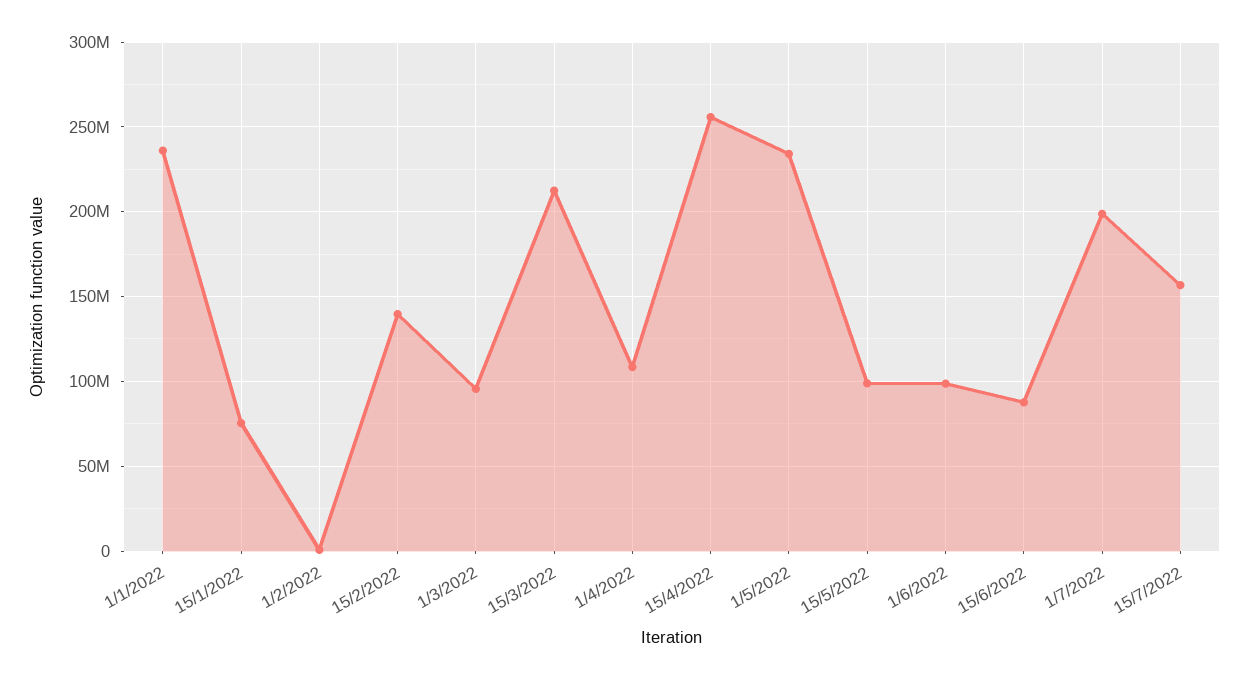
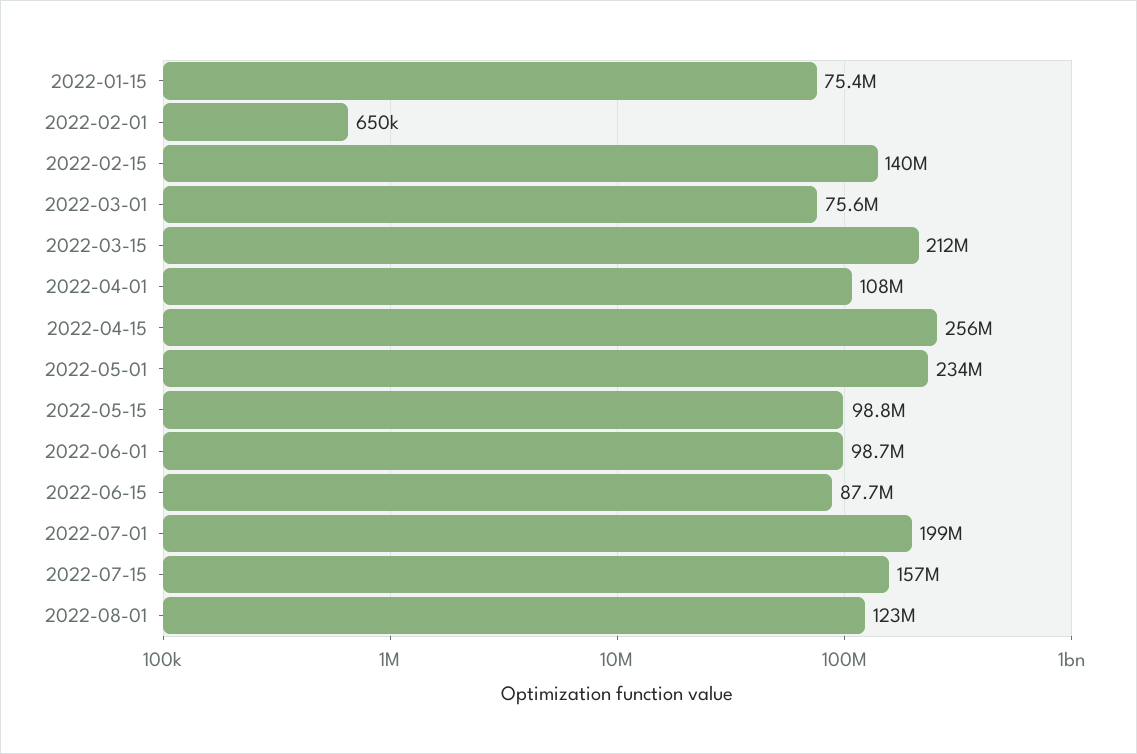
1/1/2022: 235000000 -> none
1/3/2022: 95000000 -> 75600000
2022-08-01: none -> 123000000

